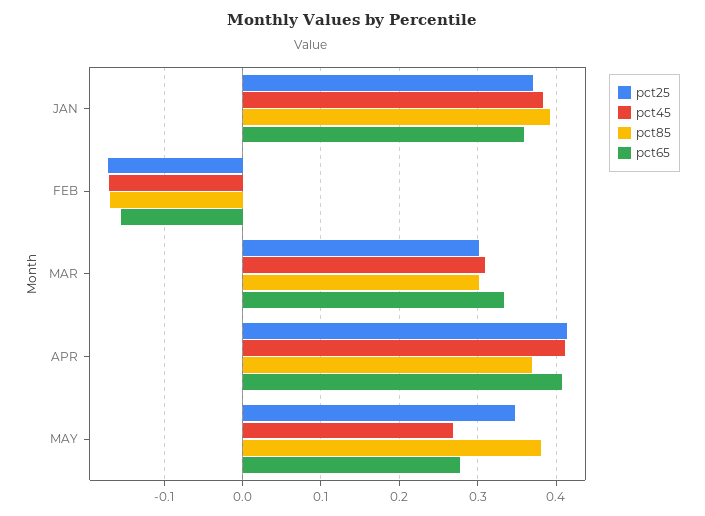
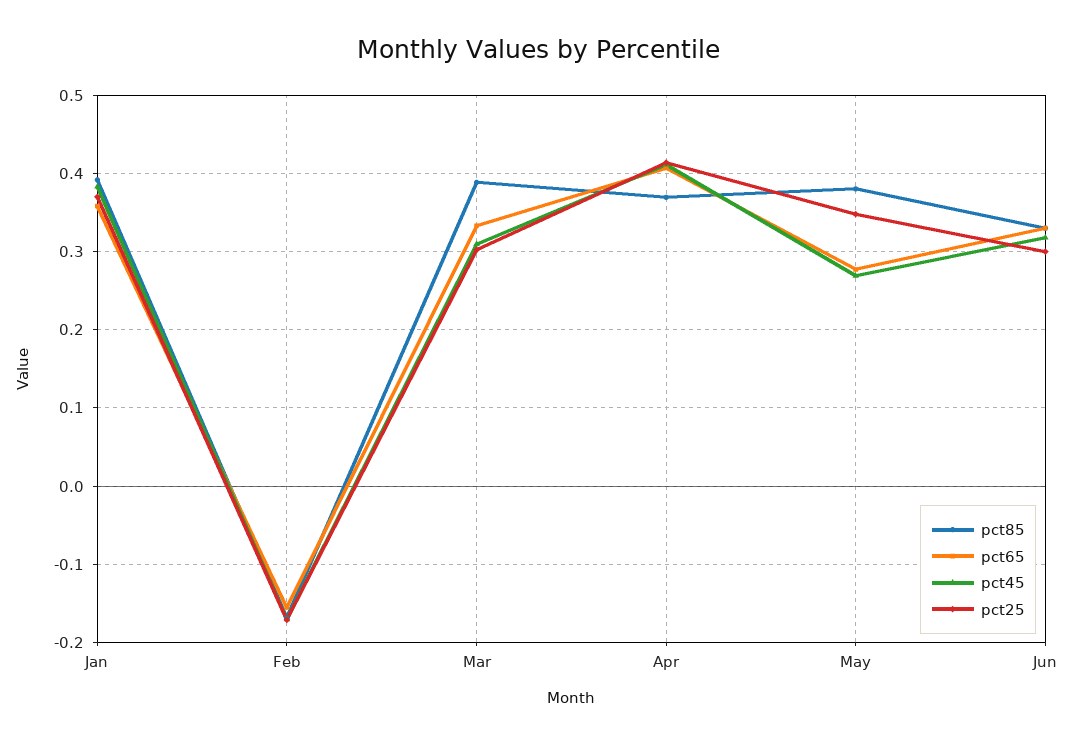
pct85, MAR: 0.3 -> 0.39
pct85, Jun: none -> 0.33
pct65, Jun: none -> 0.33
pct45, Jun: none -> 0.32
pct25, Jun: none -> 0.3

